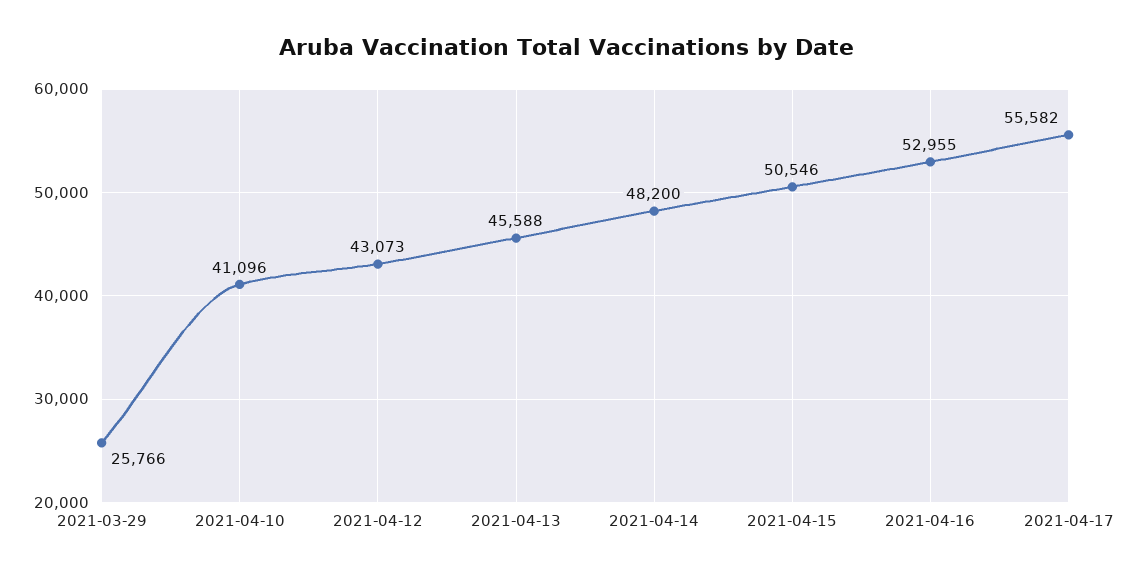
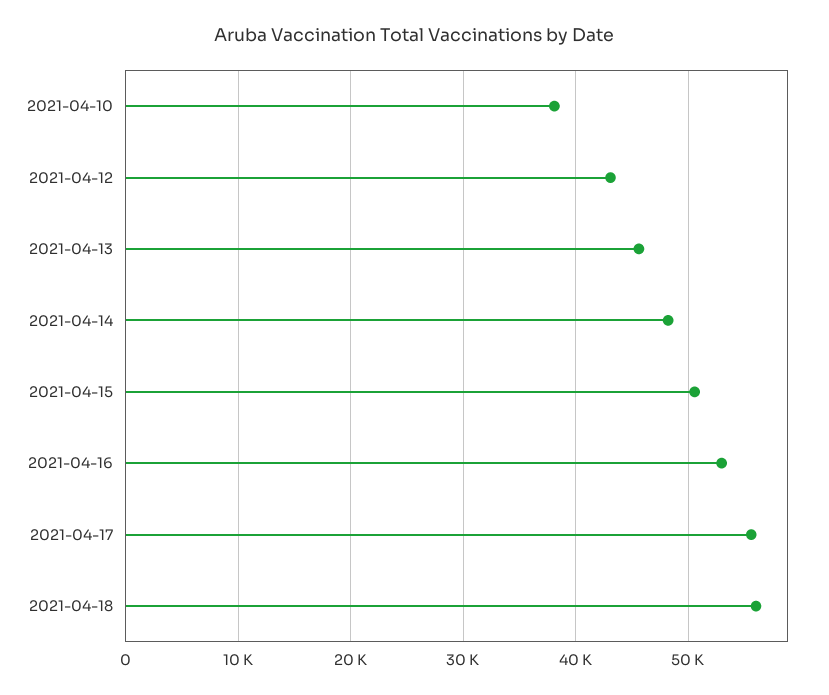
2021-03-29: 25766 -> none
2021-04-10: 41096 -> 38000
2021-04-18: none -> 56000

